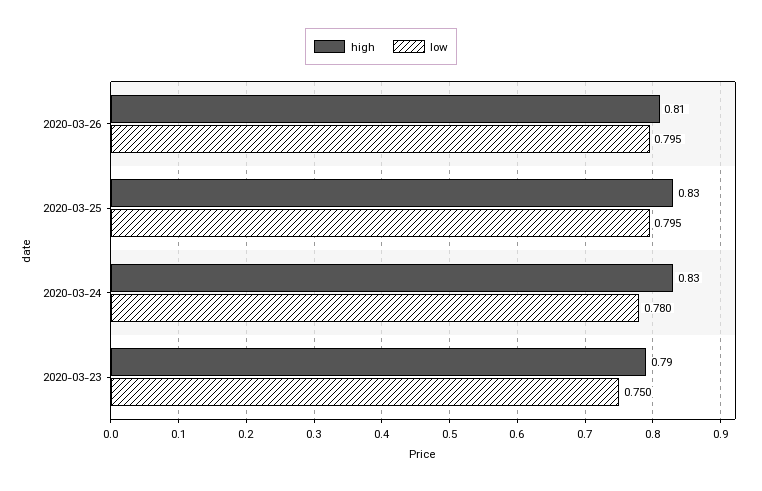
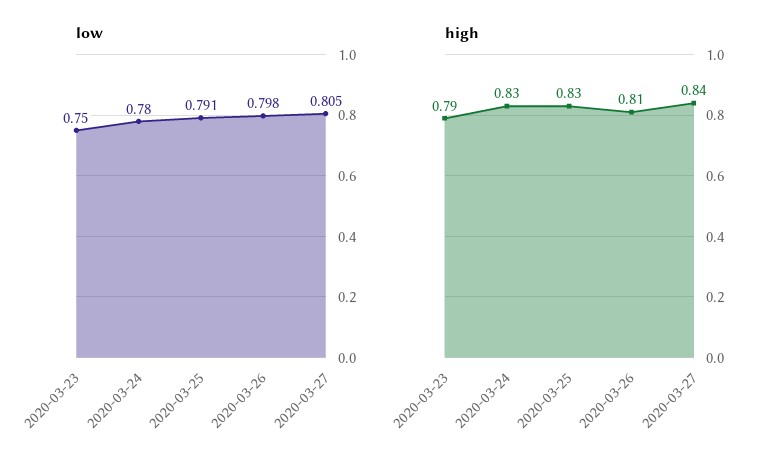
low, 2020-03-26: 0.795 -> 0.798
low, 2020-03-25: 0.795 -> 0.791
low, 2020-03-27: none -> 0.805
high, 2020-03-27: none -> 0.84

